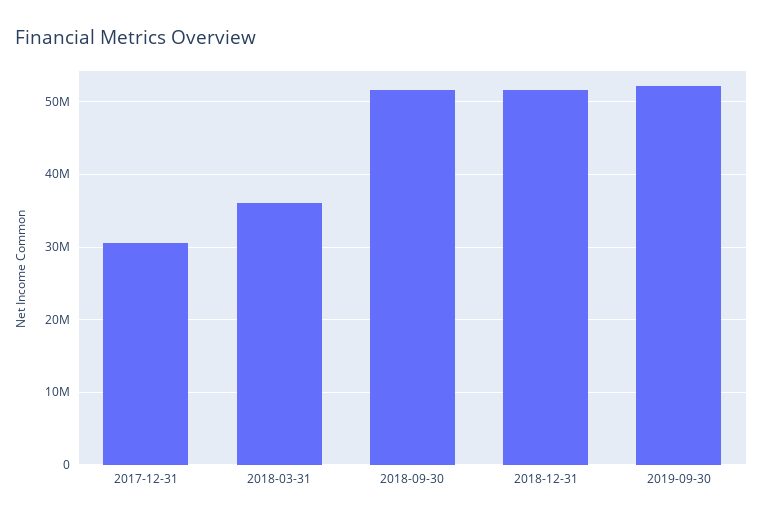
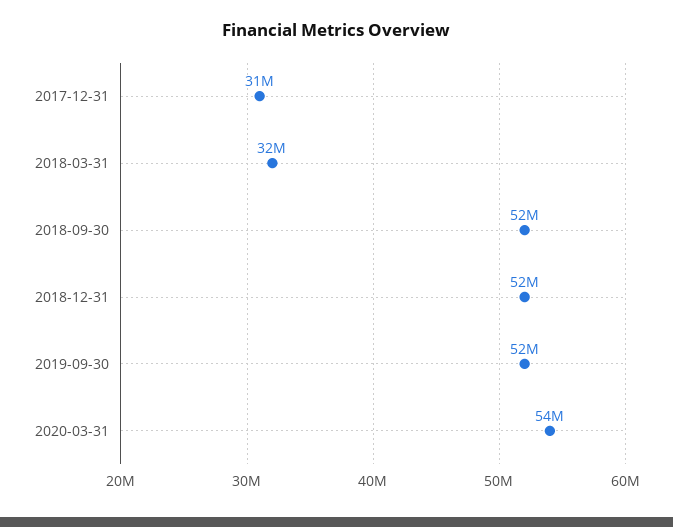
2018-03-31: 36000000 -> 32000000
2020-03-31: none -> 54000000

